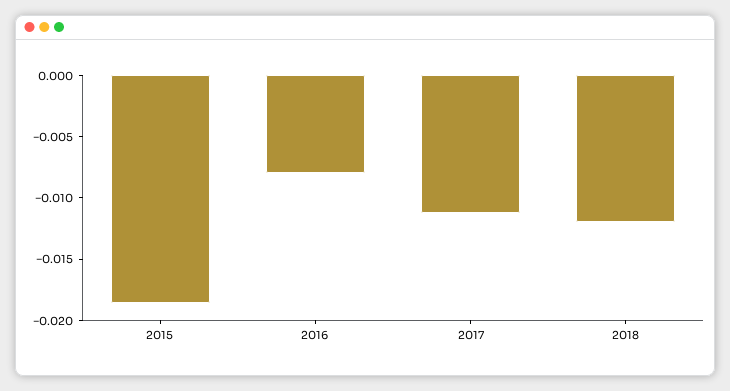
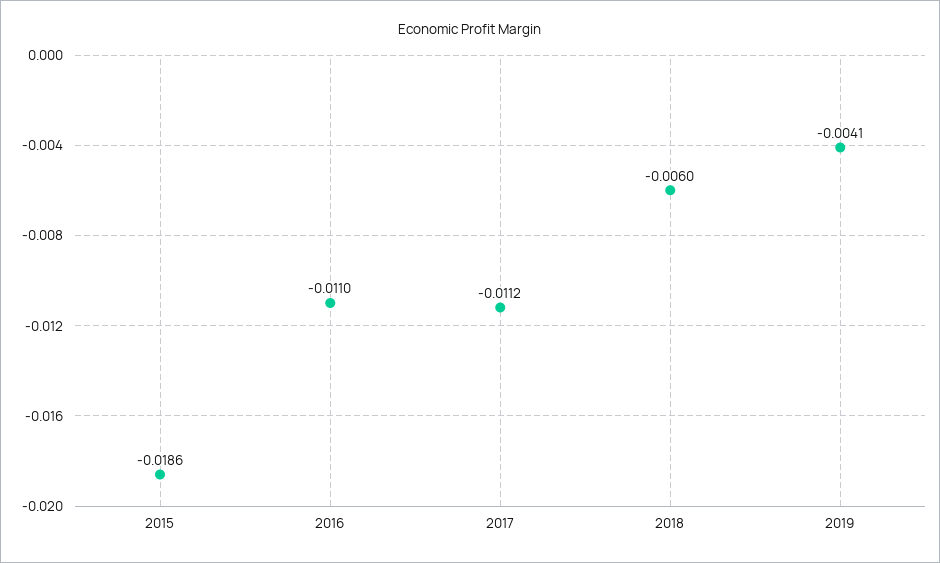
2016: -0.008 -> -0.011
2018: -0.012 -> -0.006
2019: none -> -0.0041

